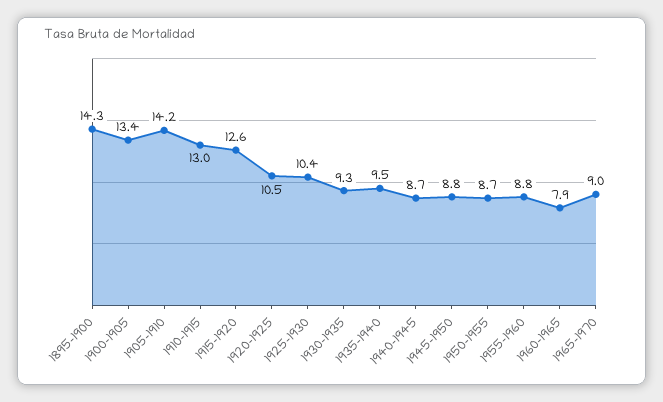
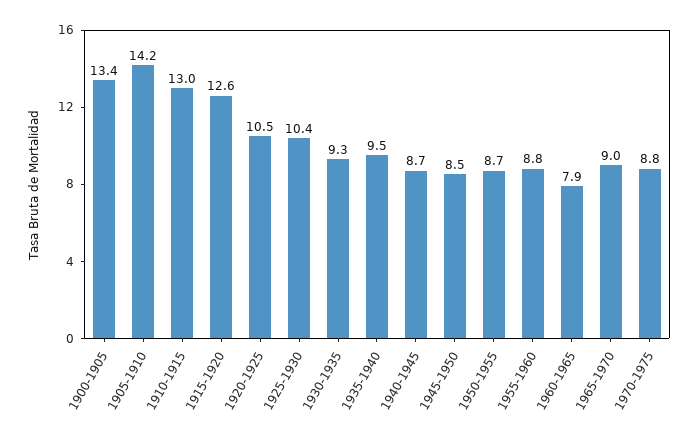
1895-1900: 14.3 -> none
1945-1950: 8.8 -> 8.5
1970-1975: none -> 8.8

